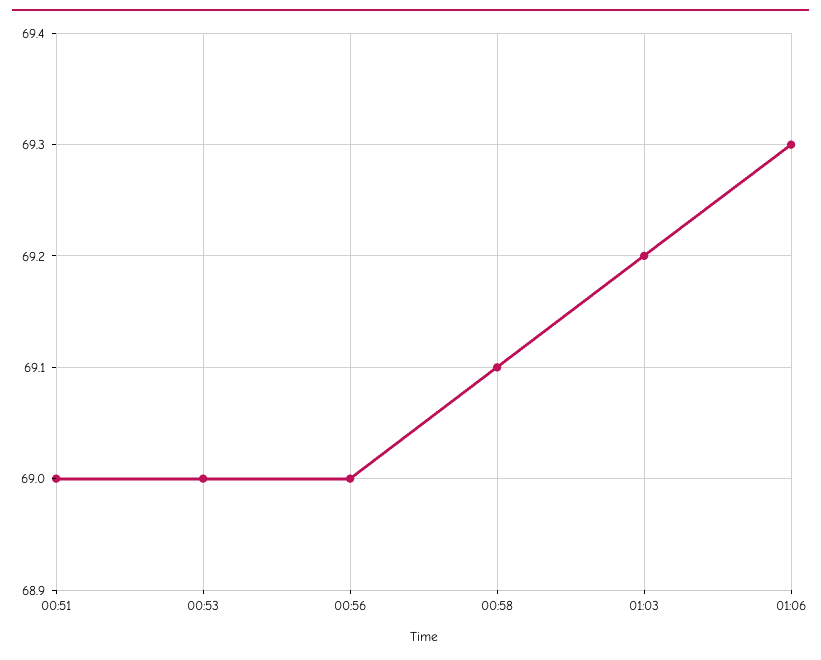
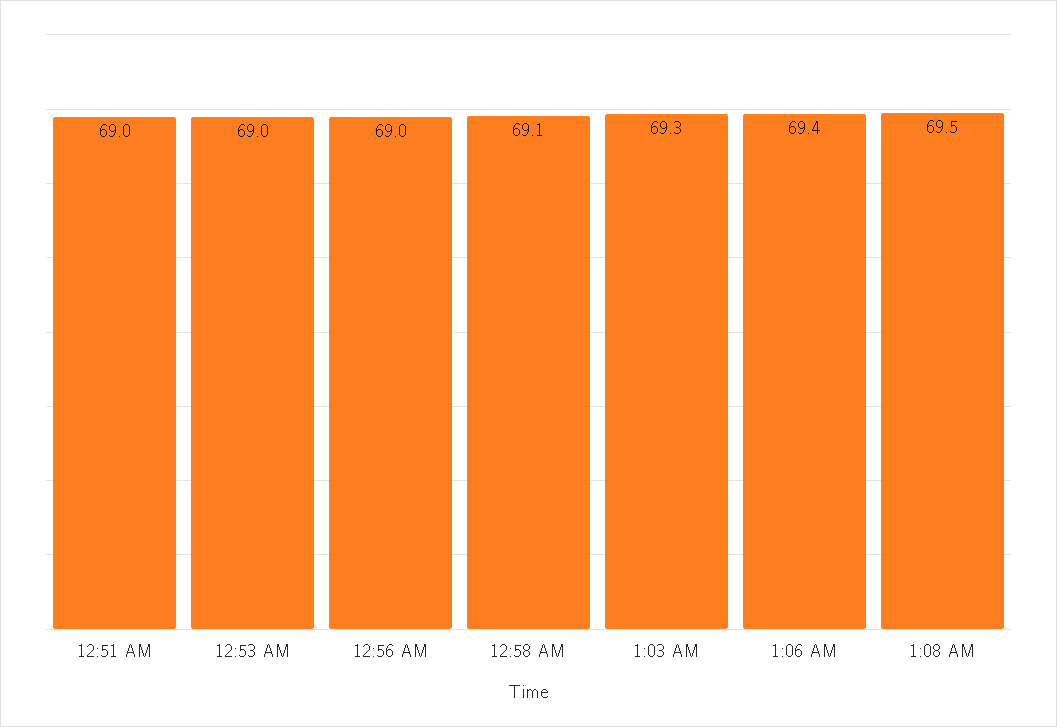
01:03: 69.2 -> 69.3
01:06: 69.3 -> 69.4
1:08 AM: none -> 69.5

